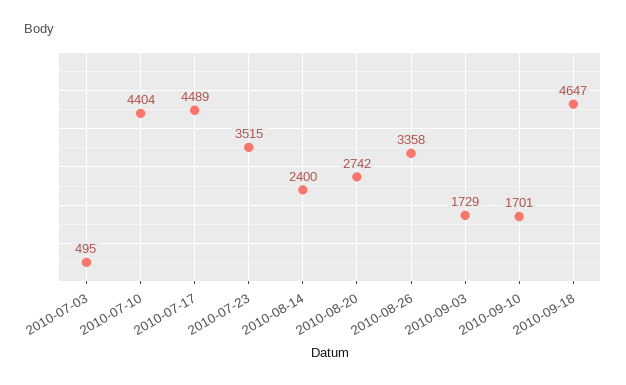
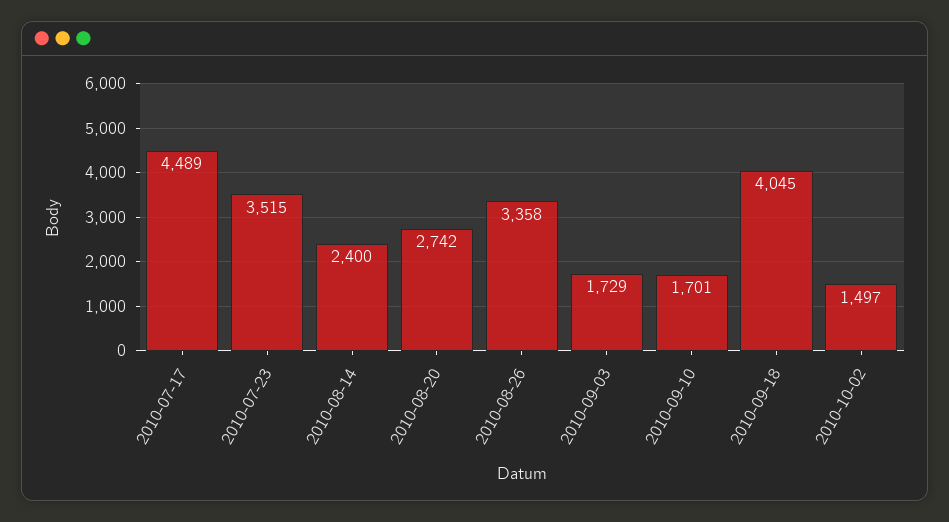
2010-07-03: 495 -> none
2010-07-10: 4404 -> none
2010-09-18: 4647 -> 4045
2010-10-02: none -> 1497

